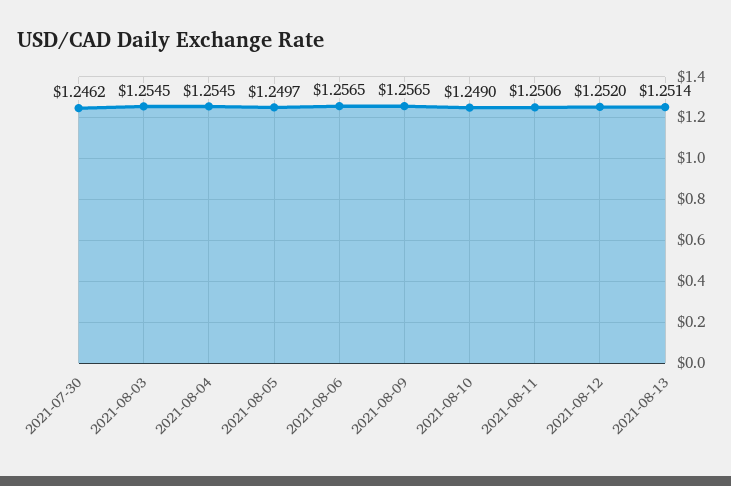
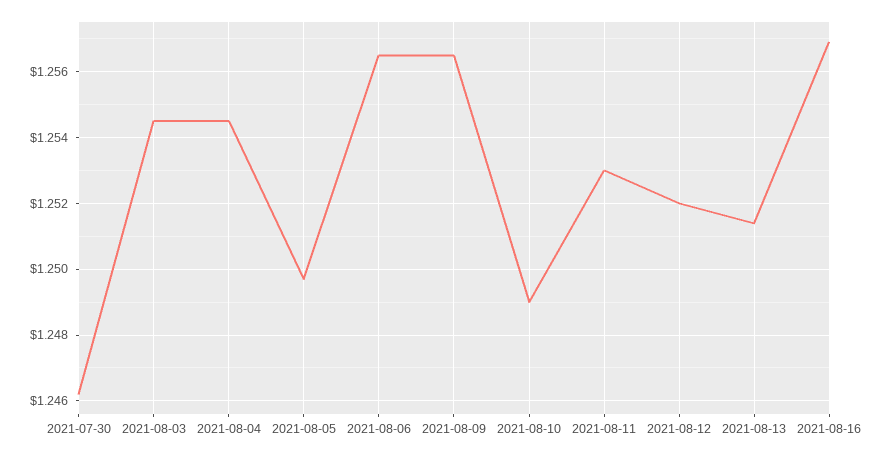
2021-08-11: 1.2506 -> 1.253
2021-08-16: none -> 1.257

